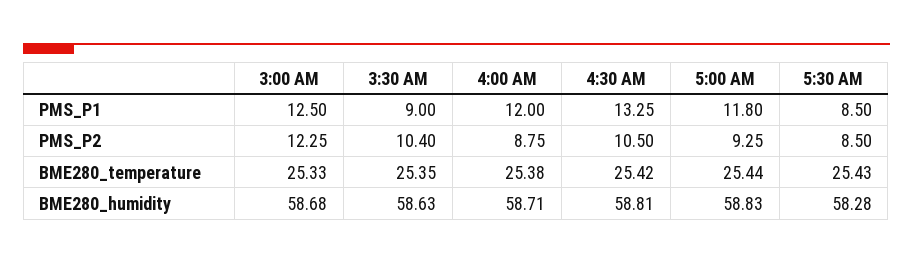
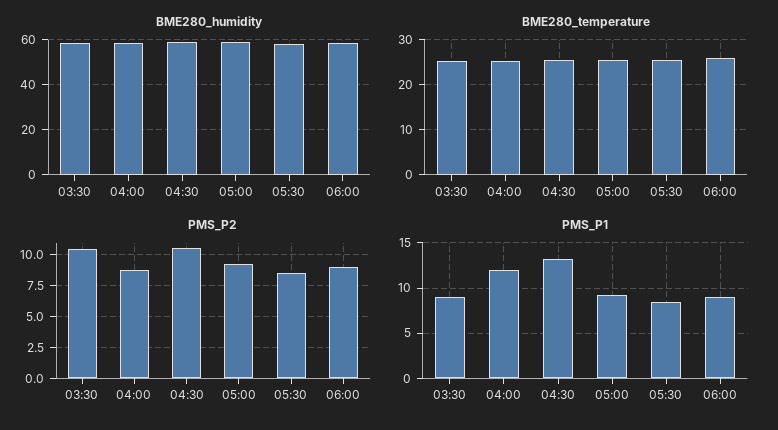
PMS_P1, 3:00 AM: 12.5 -> none
PMS_P1, 5:00 AM: 11.8 -> 9
PMS_P2, 3:00 AM: 12.25 -> none
BME280_temperature, 3:00 AM: 25.33 -> none
BME280_humidity, 3:00 AM: 58.68 -> none
BME280_humidity, 06:00: none -> 60
BME280_temperature, 06:00: none -> 26
PMS_P2, 06:00: none -> 9
PMS_P1, 06:00: none -> 9

